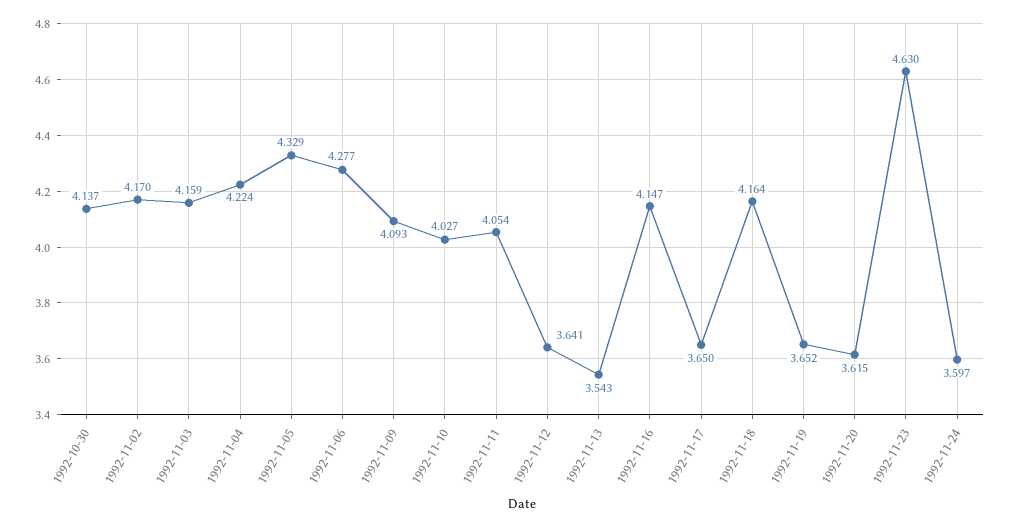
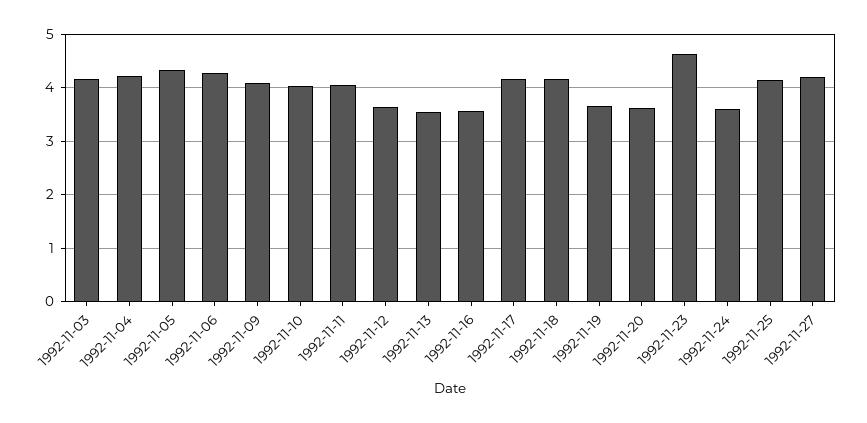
1992-10-30: 4.137 -> none
1992-11-02: 4.17 -> none
1992-11-16: 4.147 -> 3.6
1992-11-17: 3.65 -> 4.2
1992-11-25: none -> 4.2
1992-11-27: none -> 4.2

